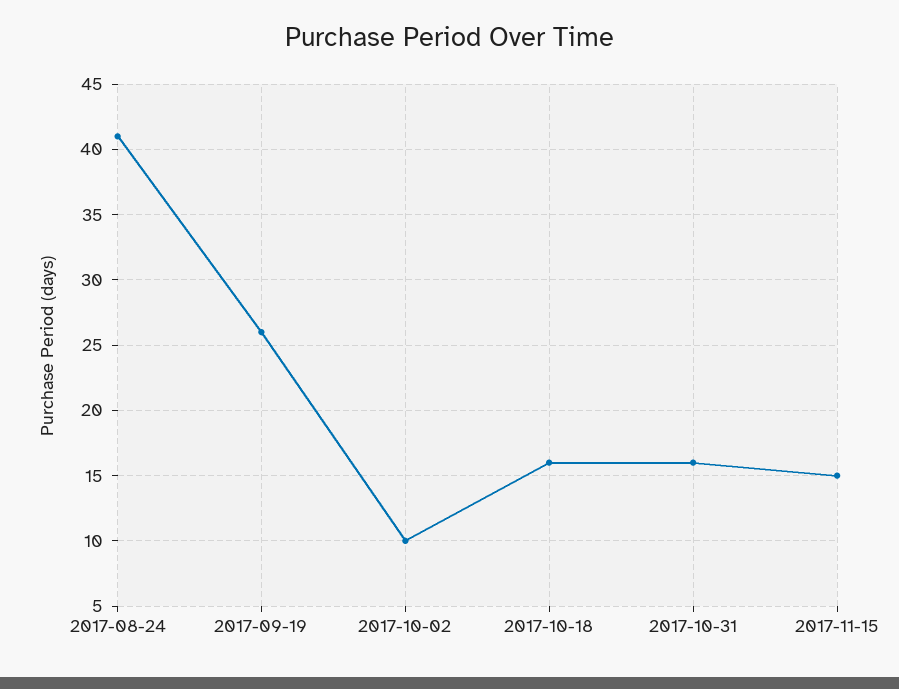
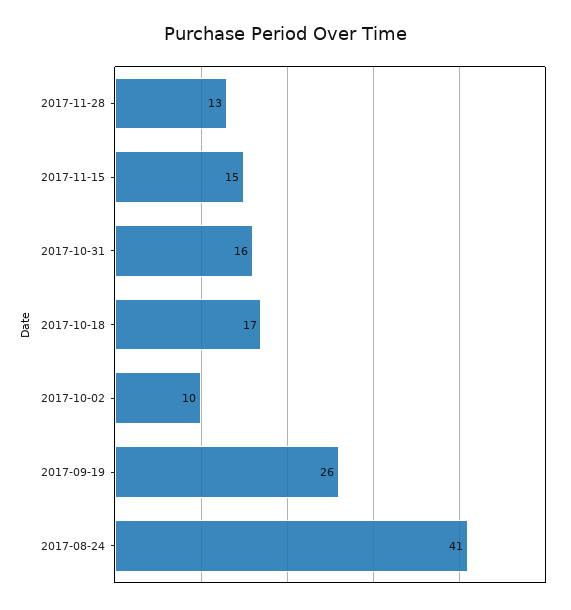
2017-10-18: 16 -> 17
2017-11-28: none -> 13

